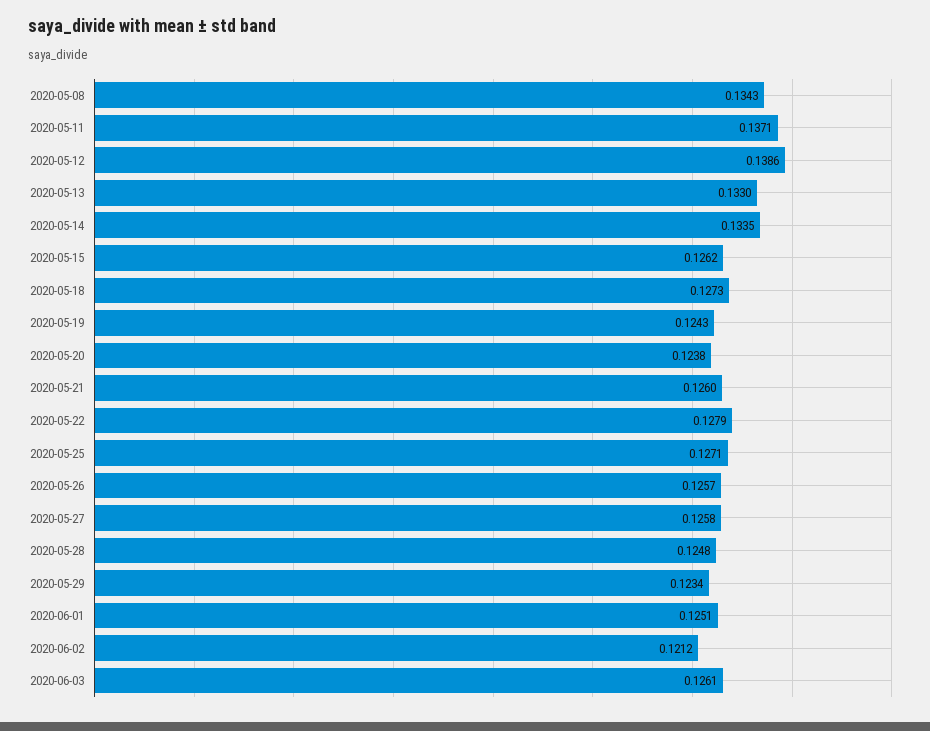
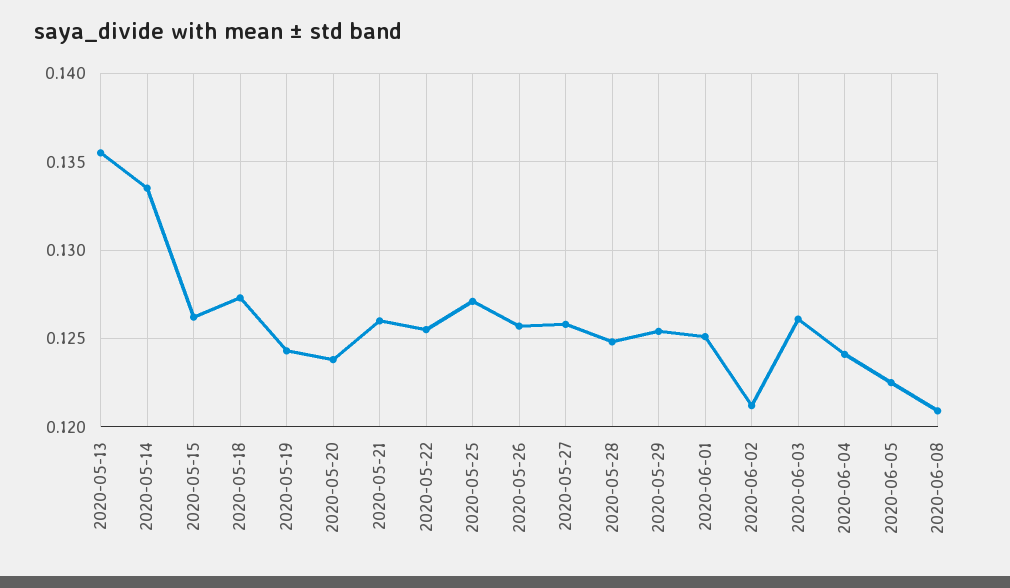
2020-05-08: 0.1343 -> none
2020-05-11: 0.1371 -> none
2020-05-12: 0.1386 -> none
2020-05-13: 0.133 -> 0.1355
2020-05-22: 0.1279 -> 0.1255
2020-05-29: 0.1234 -> 0.1255
2020-06-04: none -> 0.124
2020-06-05: none -> 0.1225
2020-06-08: none -> 0.121

